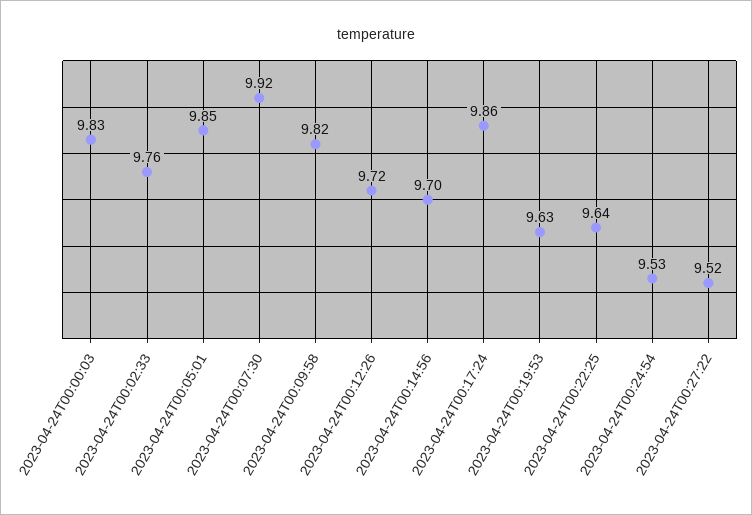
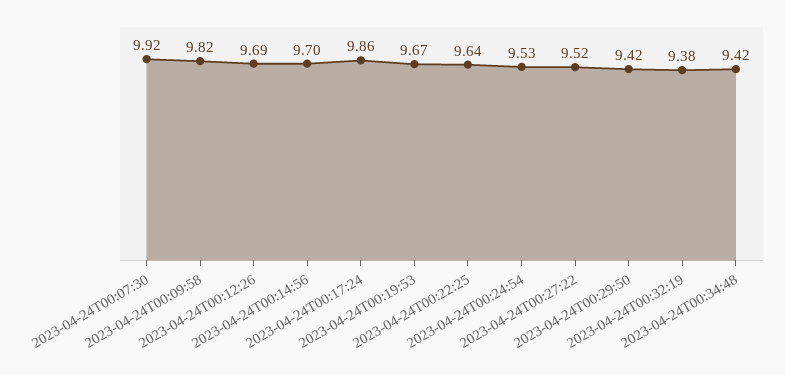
2023-04-24T00:00:03: 9.83 -> none
2023-04-24T00:02:33: 9.76 -> none
2023-04-24T00:05:01: 9.85 -> none
2023-04-24T00:12:26: 9.72 -> 9.69
2023-04-24T00:19:53: 9.63 -> 9.67
2023-04-24T00:29:50: none -> 9.42
2023-04-24T00:32:19: none -> 9.38
2023-04-24T00:34:48: none -> 9.42

